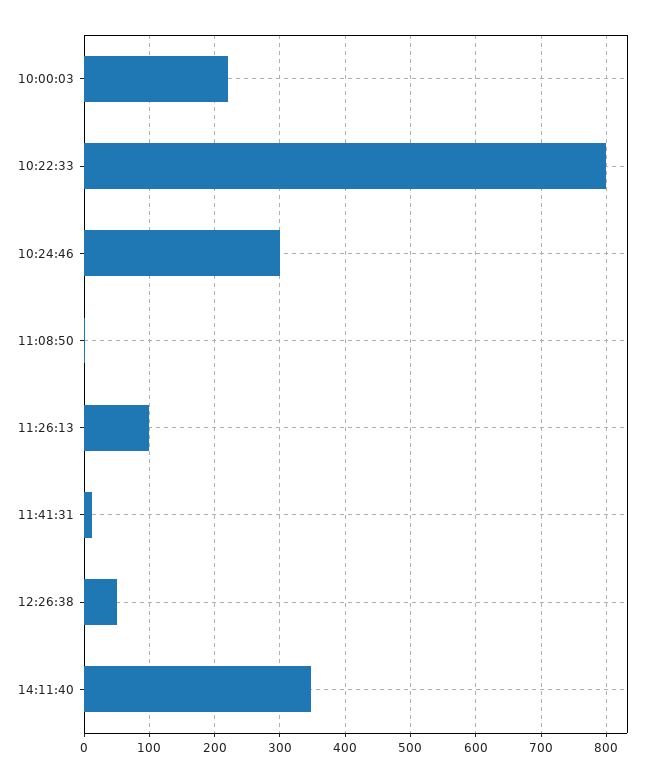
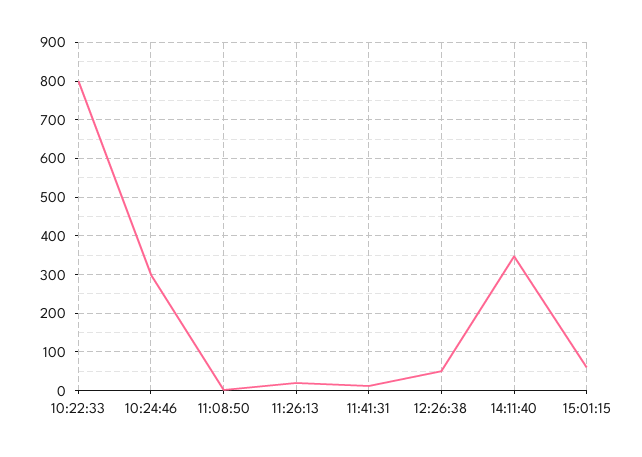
10:00:03: 220 -> none
11:26:13: 100 -> 20
15:01:15: none -> 60

